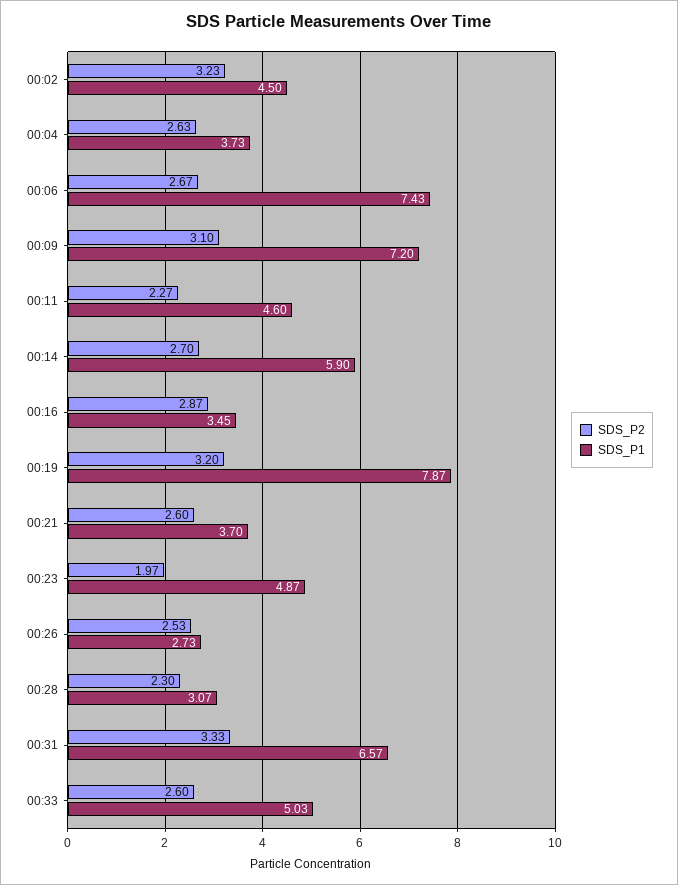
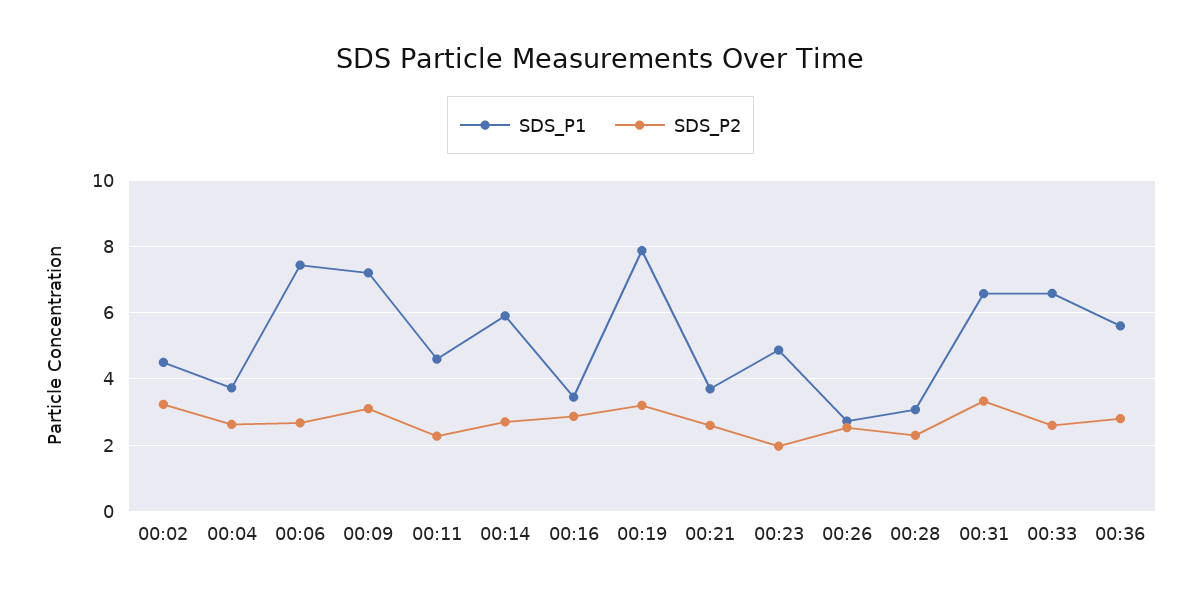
SDS_P1, 00:33: 5.03 -> 6.6
SDS_P1, 00:36: none -> 5.6
SDS_P2, 00:36: none -> 2.8

